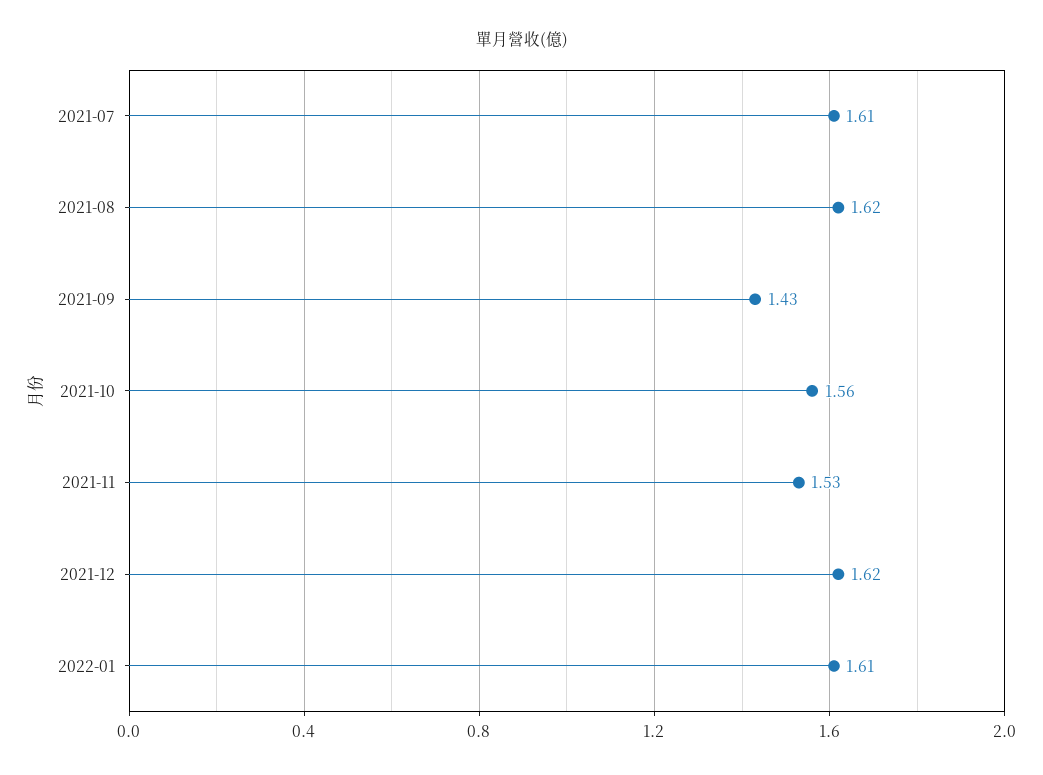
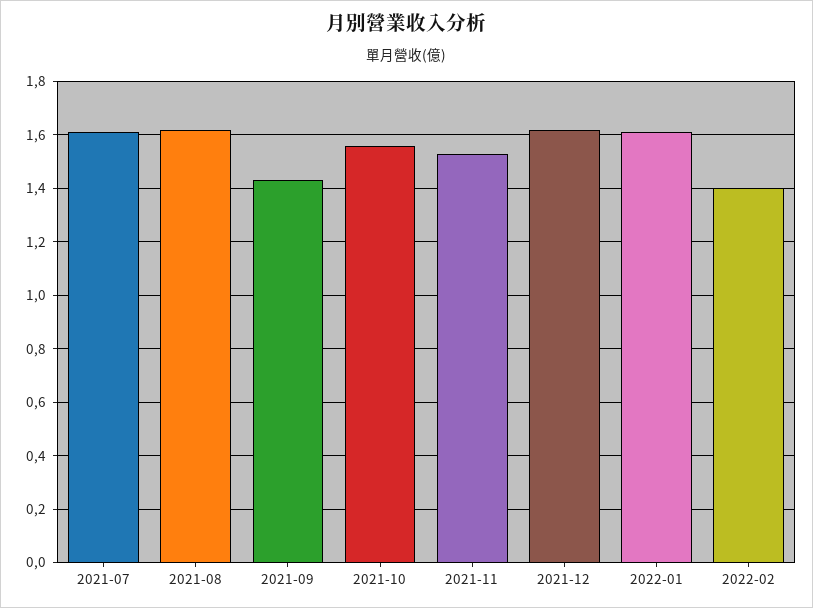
2022-02: none -> 1.4

